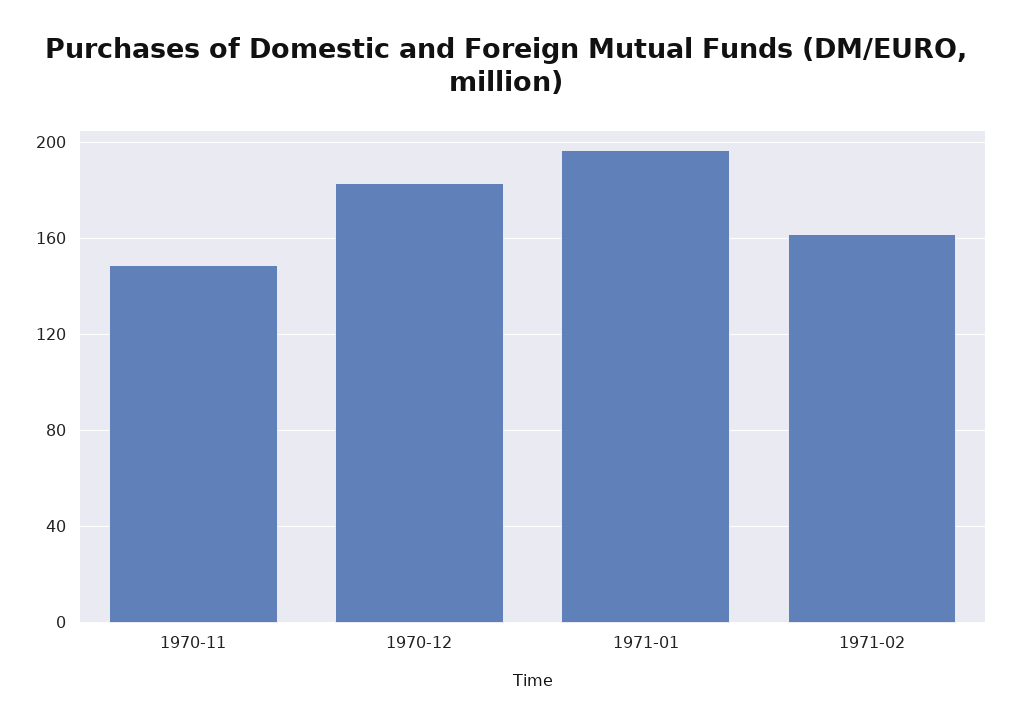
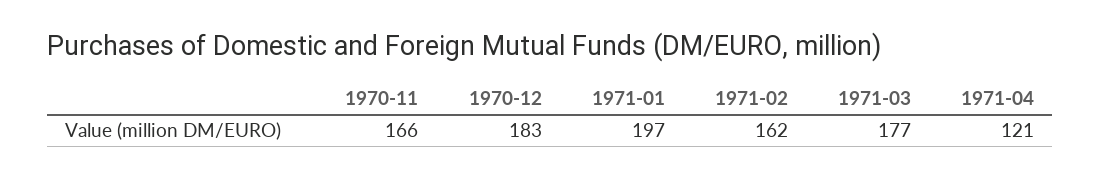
1970-11: 150 -> 166
1971-03: none -> 177
1971-04: none -> 121

